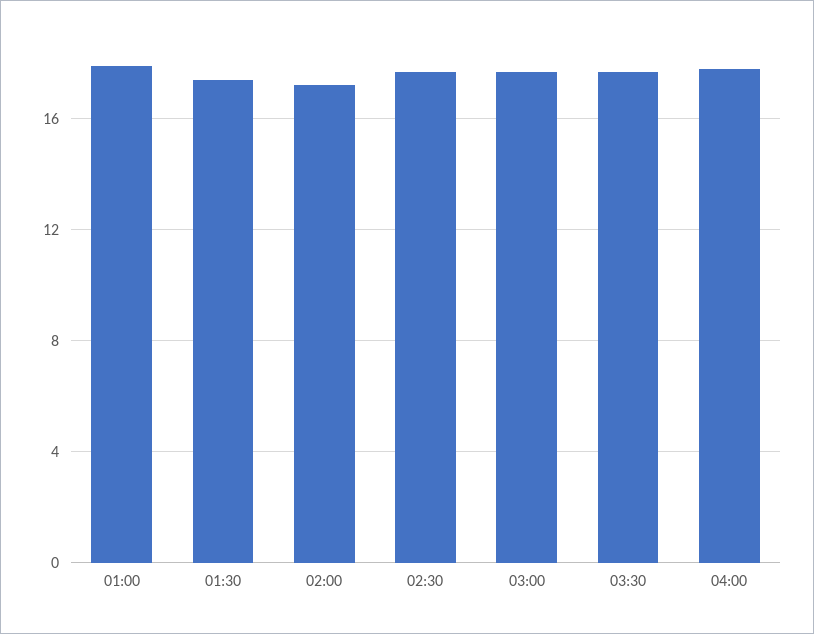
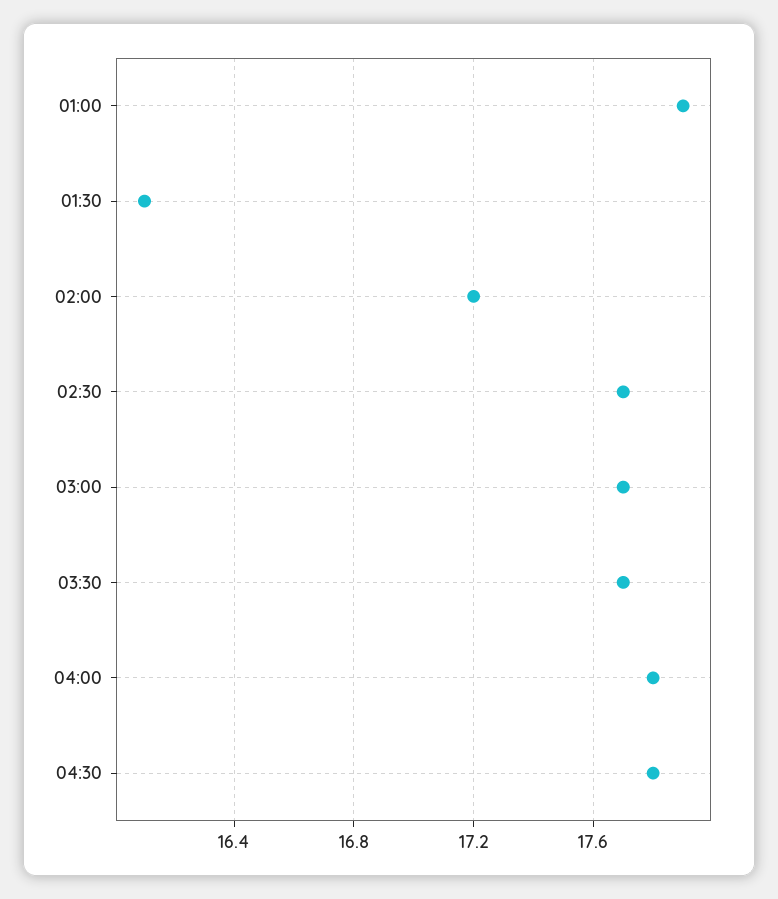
01:30: 17.5 -> 16.1
04:30: none -> 17.8

